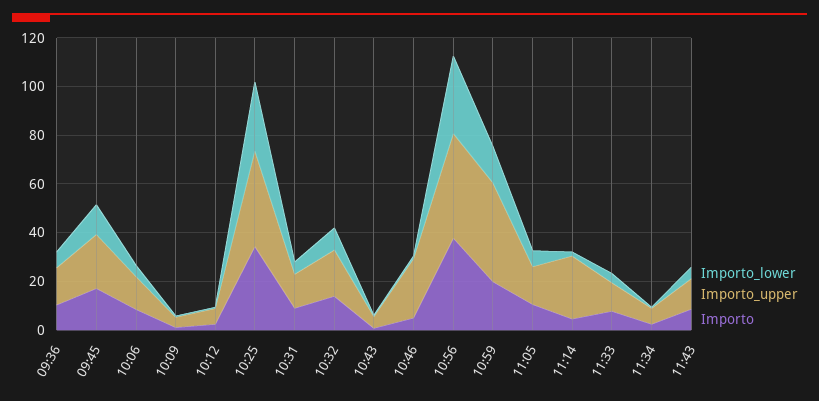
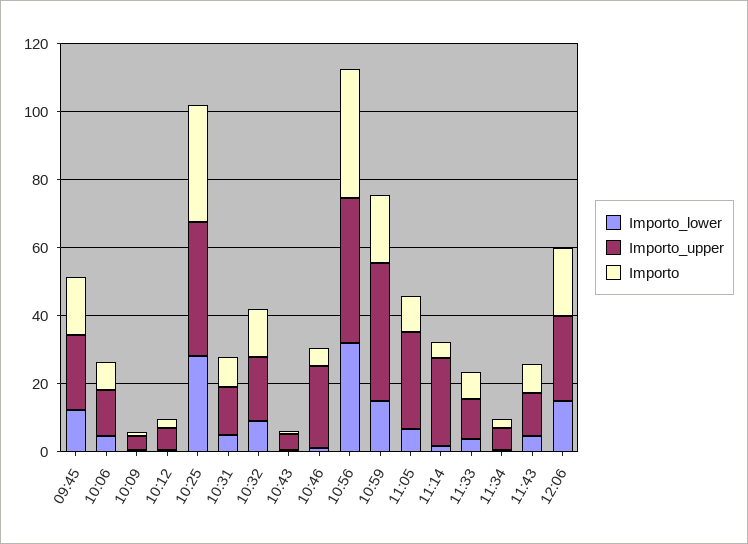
Importo_lower, 09:36: 5 -> none
Importo_upper, 09:36: 15 -> none
Importo, 09:36: 10 -> none
Importo_upper, 11:05: 15 -> 30
Importo_lower, 12:06: none -> 15
Importo_upper, 12:06: none -> 25
Importo, 12:06: none -> 20

